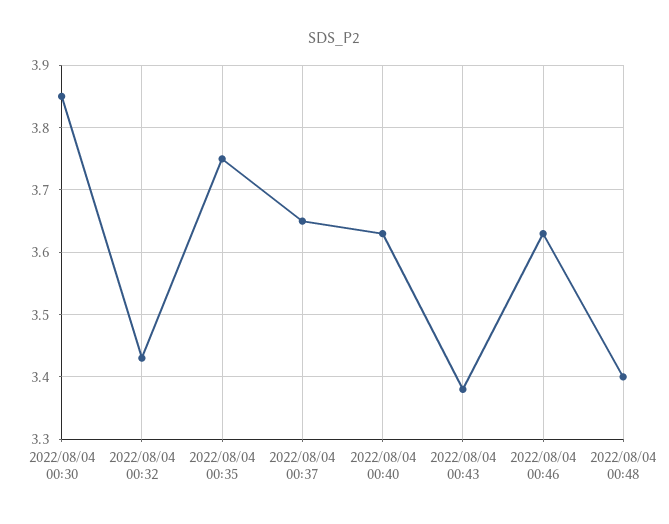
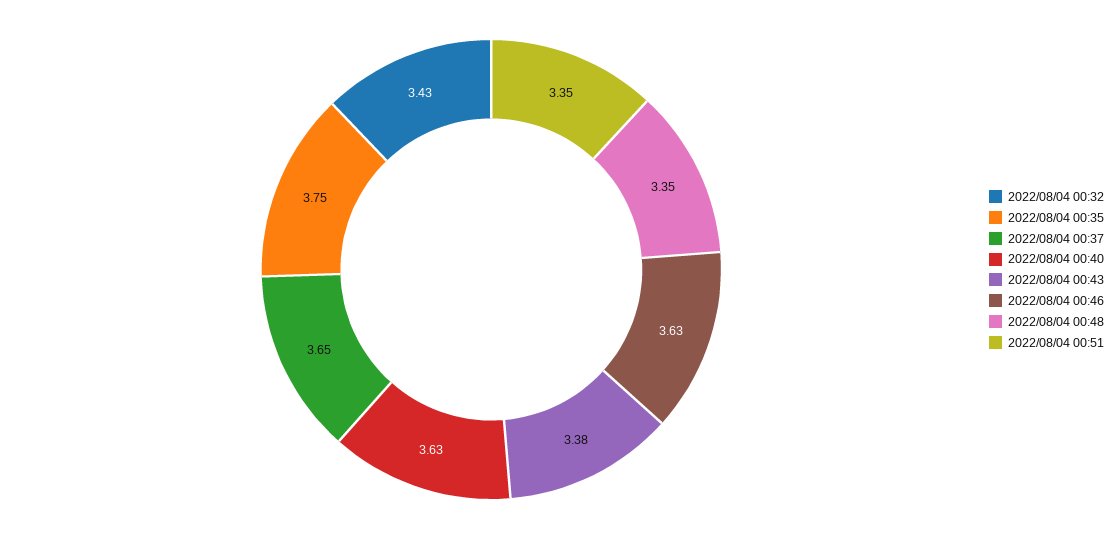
2022/08/04 00:30: 3.85 -> none
2022/08/04 00:48: 3.4 -> 3.35
2022/08/04 00:51: none -> 3.35

